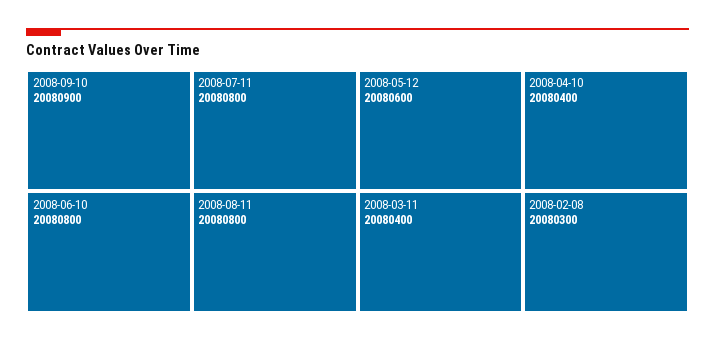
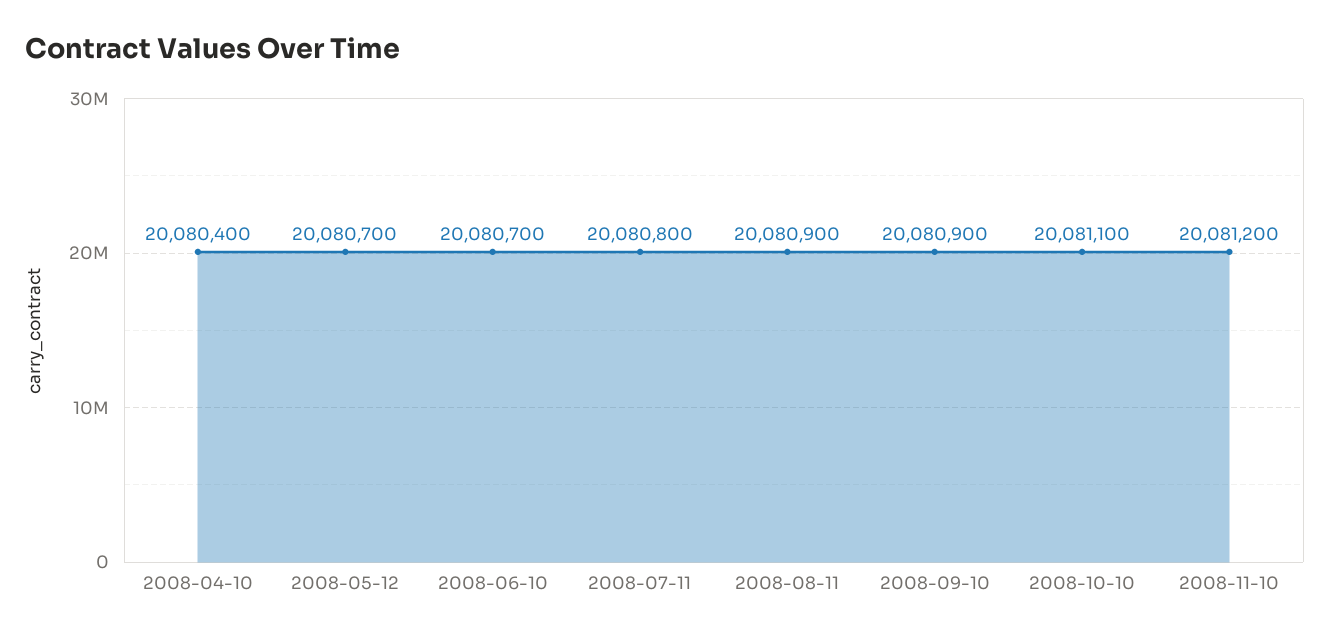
2008-06-10: 20080800 -> 20080700
2008-08-11: 20080800 -> 20080900
2008-05-12: 20080600 -> 20080700
2008-03-11: 20080400 -> none
2008-02-08: 20080300 -> none
2008-10-10: none -> 20081100
2008-11-10: none -> 20081200

